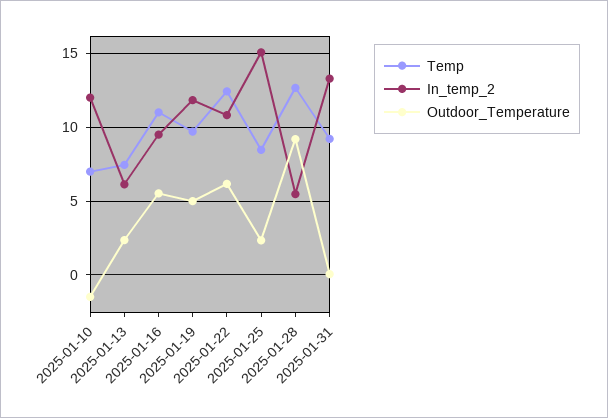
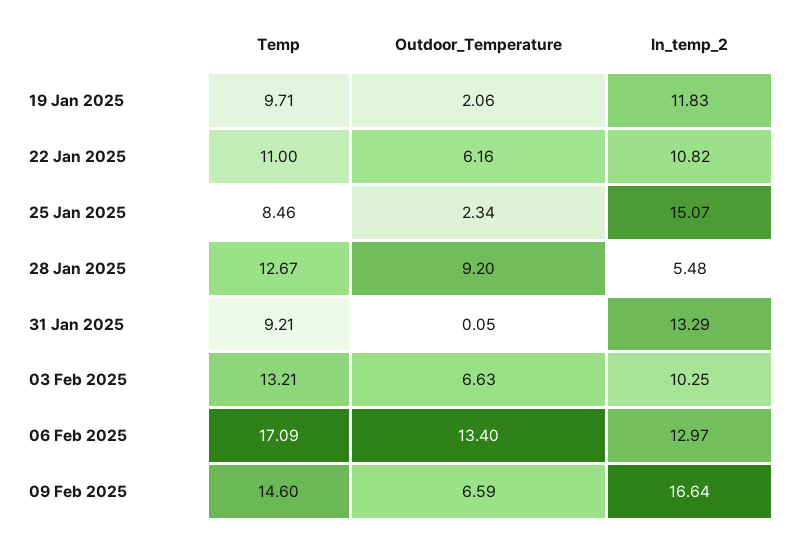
Temp, 2025-01-10: 7 -> none
In_temp_2, 2025-01-10: 12 -> none
Outdoor_Temperature, 2025-01-10: -1.5 -> none
Temp, 2025-01-13: 7.5 -> none
In_temp_2, 2025-01-13: 6 -> none
Outdoor_Temperature, 2025-01-13: 2.5 -> none
Temp, 2025-01-16: 11 -> none
In_temp_2, 2025-01-16: 9.5 -> none
Outdoor_Temperature, 2025-01-16: 5.5 -> none
Outdoor_Temperature, 2025-01-19: 5 -> 2.06
Temp, 2025-01-22: 12.5 -> 11
Temp, 03 Feb 2025: none -> 13.21
Outdoor_Temperature, 03 Feb 2025: none -> 6.63
In_temp_2, 03 Feb 2025: none -> 10.25
Temp, 06 Feb 2025: none -> 17.09
Outdoor_Temperature, 06 Feb 2025: none -> 13.4
In_temp_2, 06 Feb 2025: none -> 12.97
Temp, 09 Feb 2025: none -> 14.6
Outdoor_Temperature, 09 Feb 2025: none -> 6.59
In_temp_2, 09 Feb 2025: none -> 16.64

